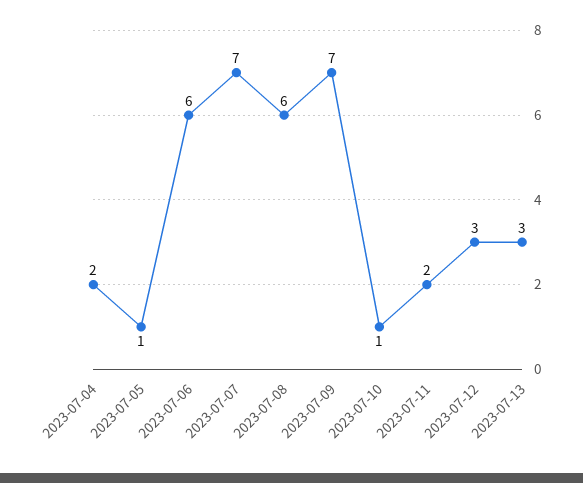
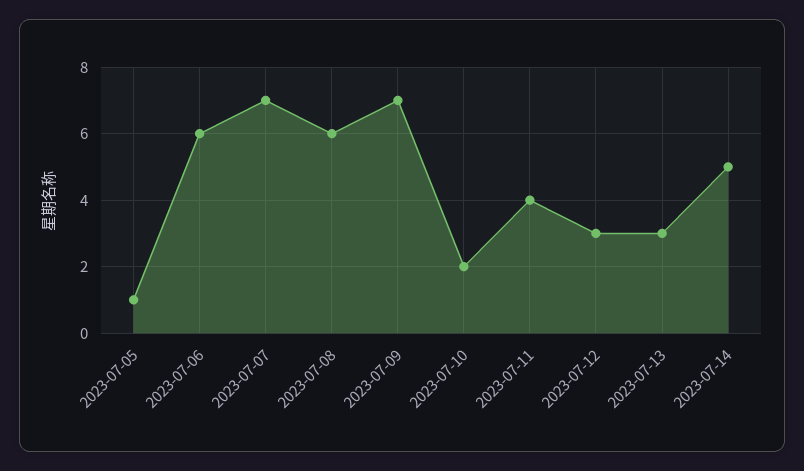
2023-07-04: 2 -> none
2023-07-10: 1 -> 2
2023-07-11: 2 -> 4
2023-07-14: none -> 5

